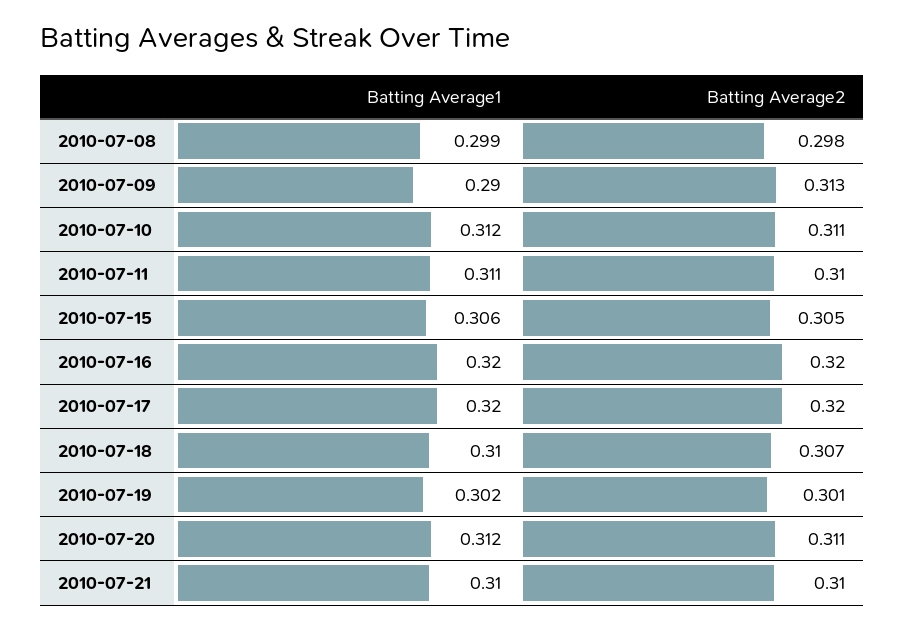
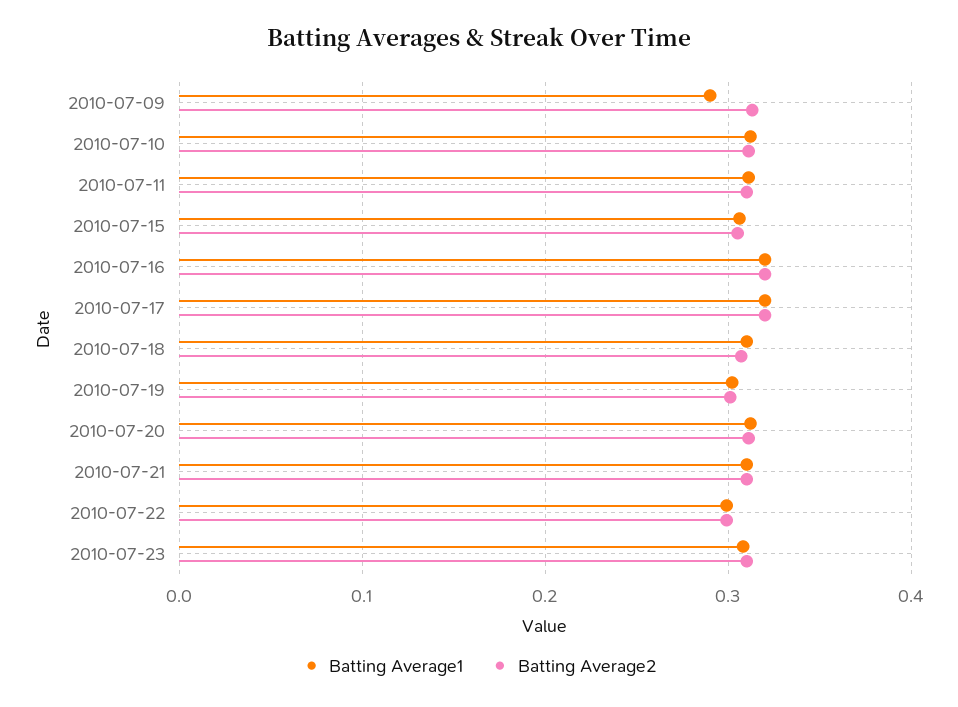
Batting Average1, 2010-07-08: 0.299 -> none
Batting Average2, 2010-07-08: 0.298 -> none
Batting Average1, 2010-07-22: none -> 0.3
Batting Average2, 2010-07-22: none -> 0.3
Batting Average1, 2010-07-23: none -> 0.31
Batting Average2, 2010-07-23: none -> 0.31

